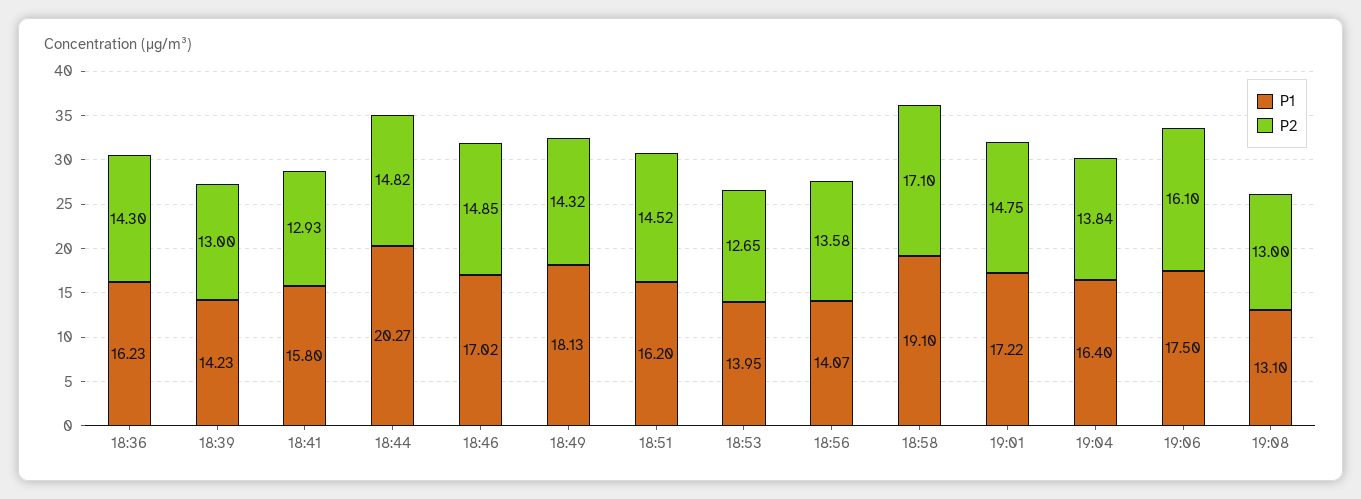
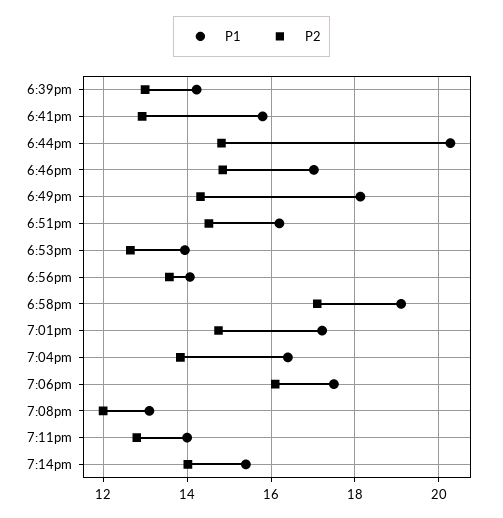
P1, 18:36: 16.23 -> none
P2, 18:36: 14.3 -> none
P2, 19:08: 13 -> 12
P1, 7:11pm: none -> 14
P2, 7:11pm: none -> 12.8
P1, 7:14pm: none -> 15.4
P2, 7:14pm: none -> 14

